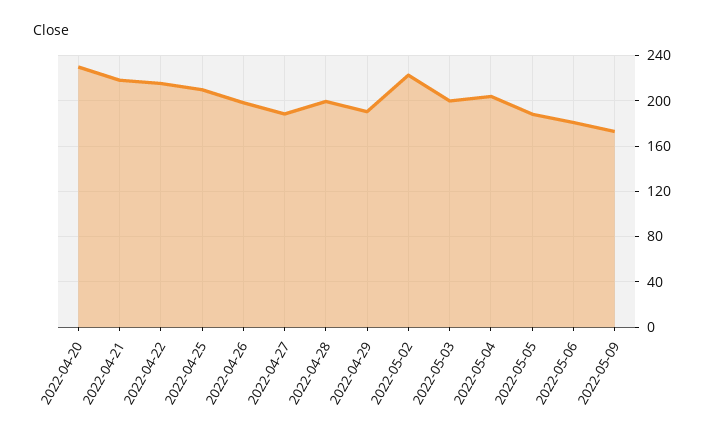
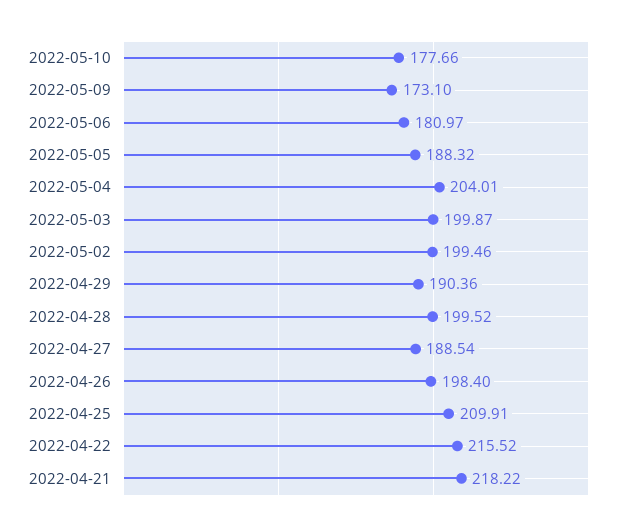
2022-04-20: 230 -> none
2022-05-02: 220 -> 199.46
2022-05-10: none -> 177.66

